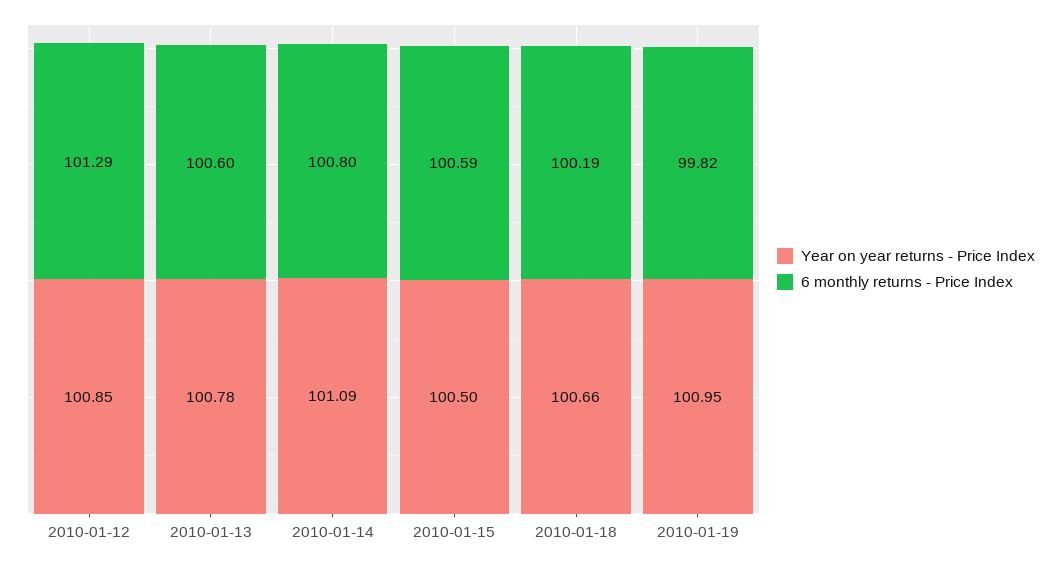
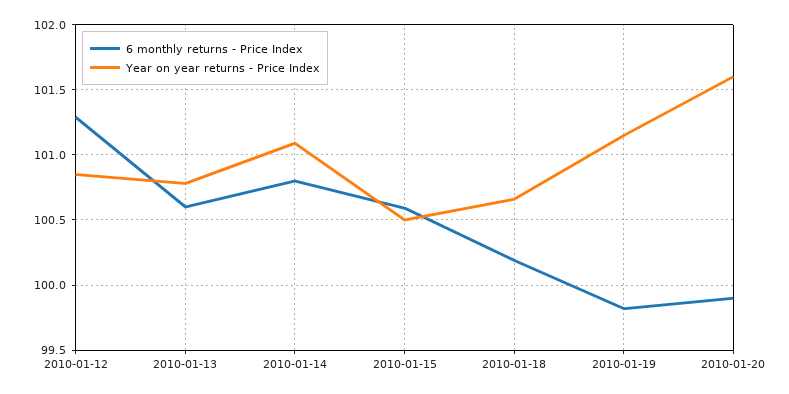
Year on year returns - Price Index, 2010-01-19: 100.95 -> 101.15
6 monthly returns - Price Index, 2010-01-20: none -> 99.9
Year on year returns - Price Index, 2010-01-20: none -> 101.6

